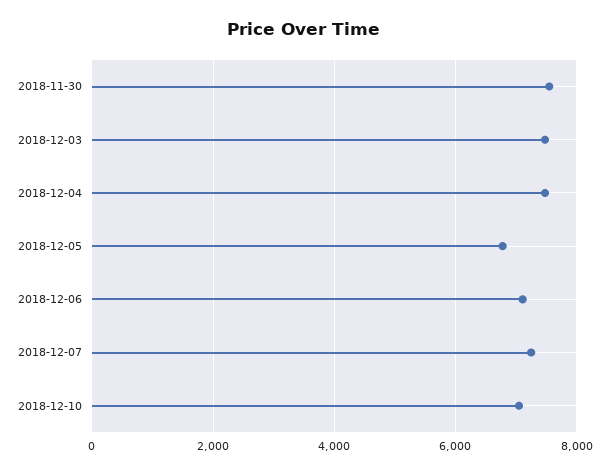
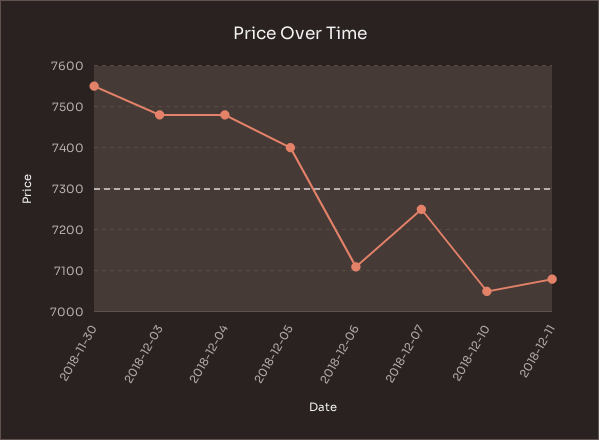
2018-12-05: 6800 -> 7400
2018-12-11: none -> 7080

